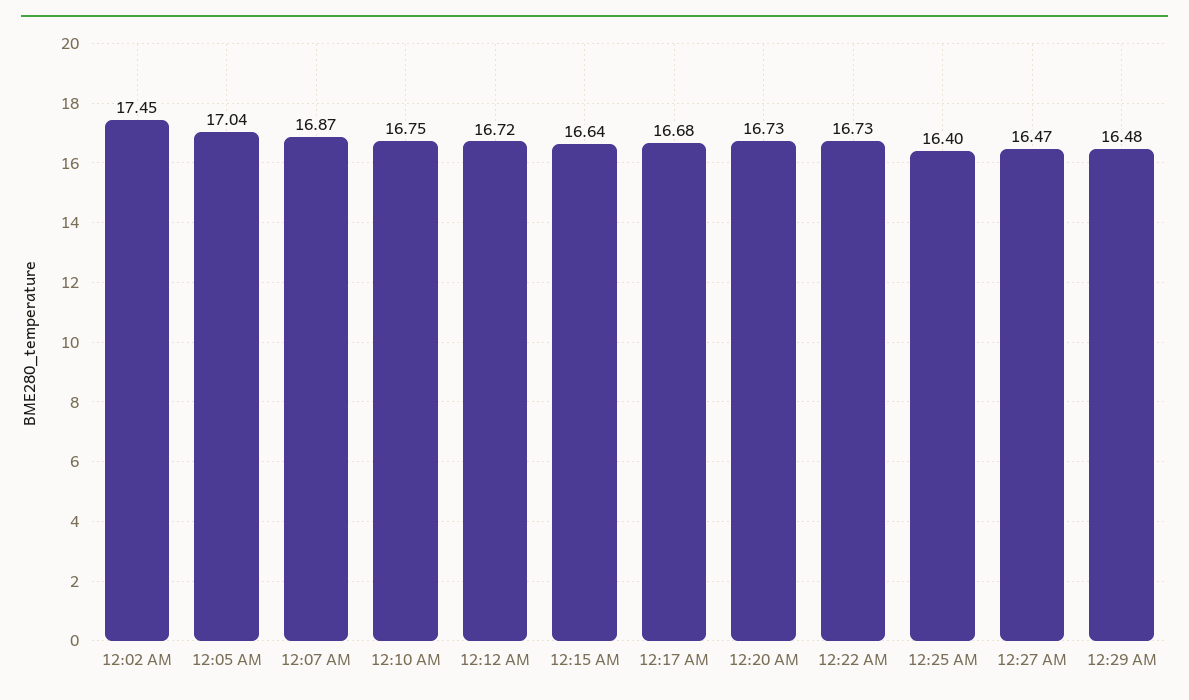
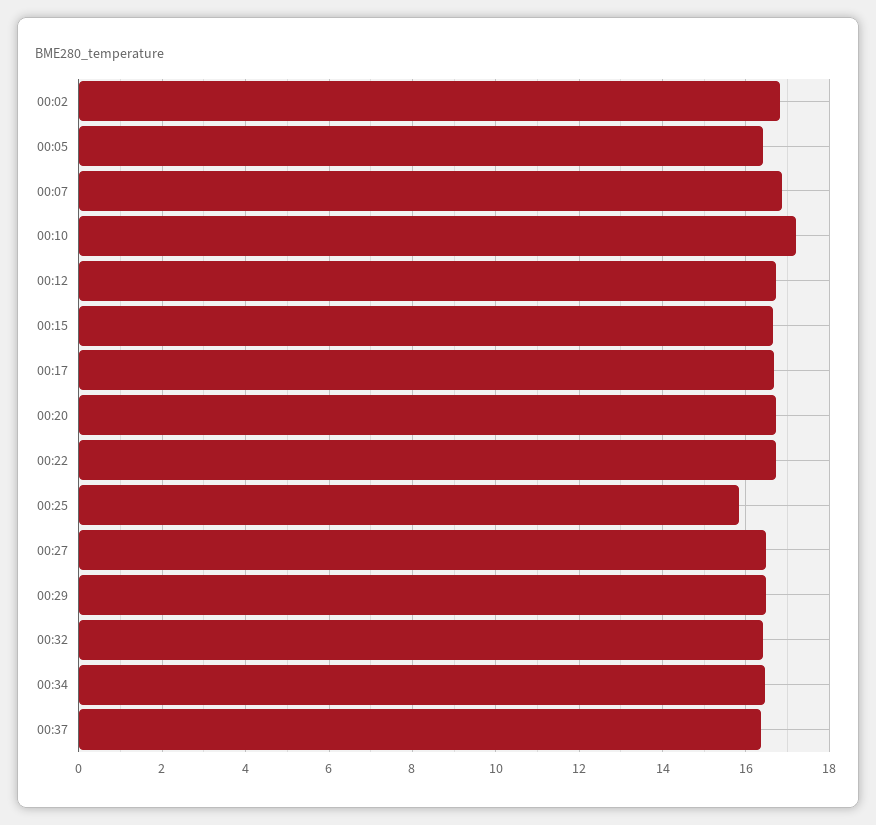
12:02 AM: 17.45 -> 16.8
12:05 AM: 17.04 -> 16.4
12:10 AM: 16.75 -> 17.2
12:25 AM: 16.4 -> 15.8
00:32: none -> 16.4
00:34: none -> 16.4
00:37: none -> 16.4

